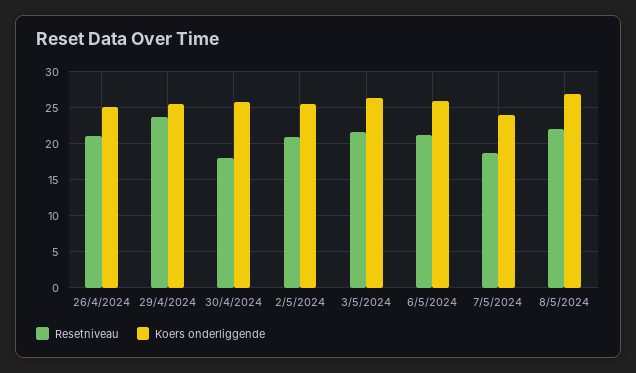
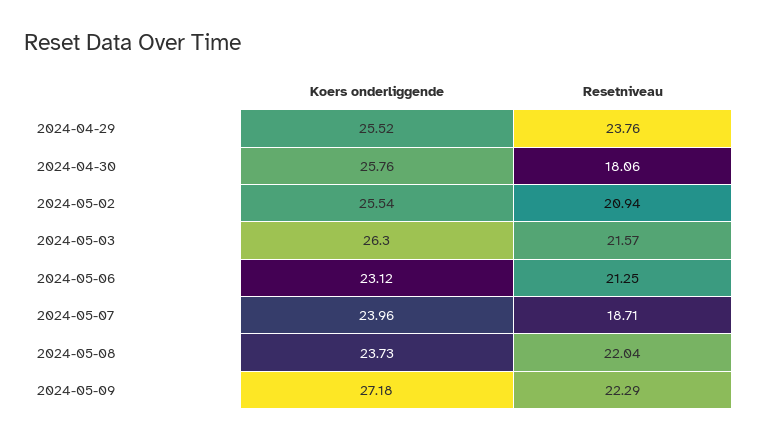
Resetniveau, 26/4/2024: 21 -> none
Koers onderliggende, 26/4/2024: 25 -> none
Koers onderliggende, 6/5/2024: 26 -> 23.12
Koers onderliggende, 8/5/2024: 27 -> 23.73
Koers onderliggende, 2024-05-09: none -> 27.18
Resetniveau, 2024-05-09: none -> 22.29

